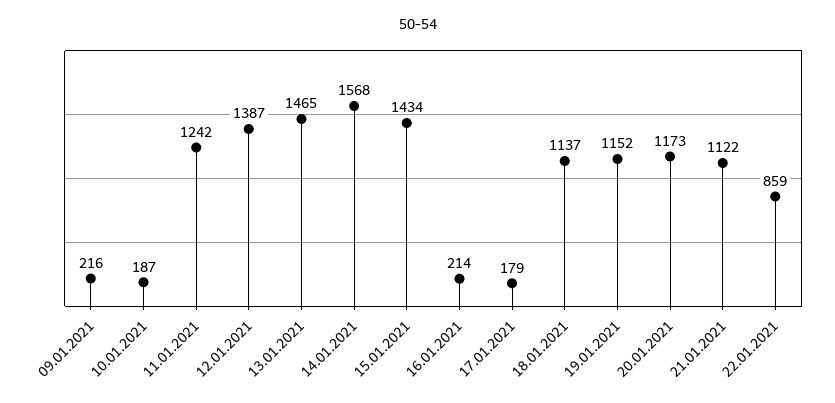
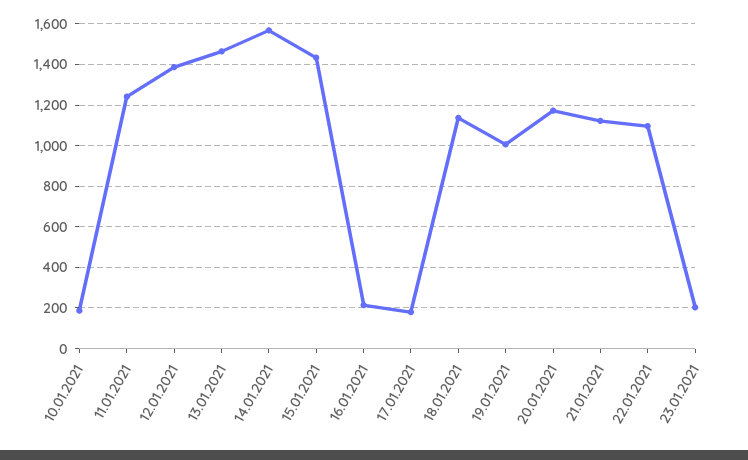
09.01.2021: 216 -> none
19.01.2021: 1152 -> 1000
22.01.2021: 859 -> 1100
23.01.2021: none -> 200

